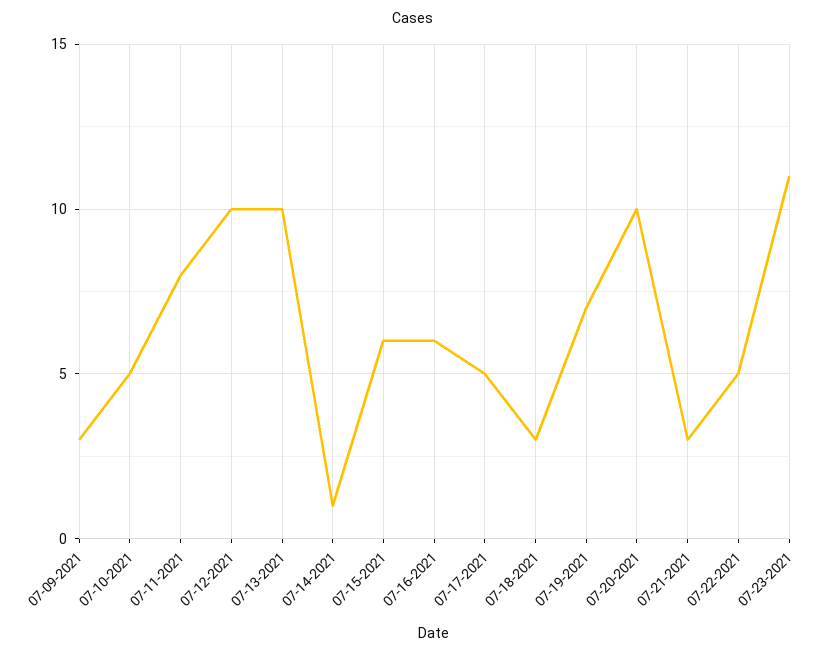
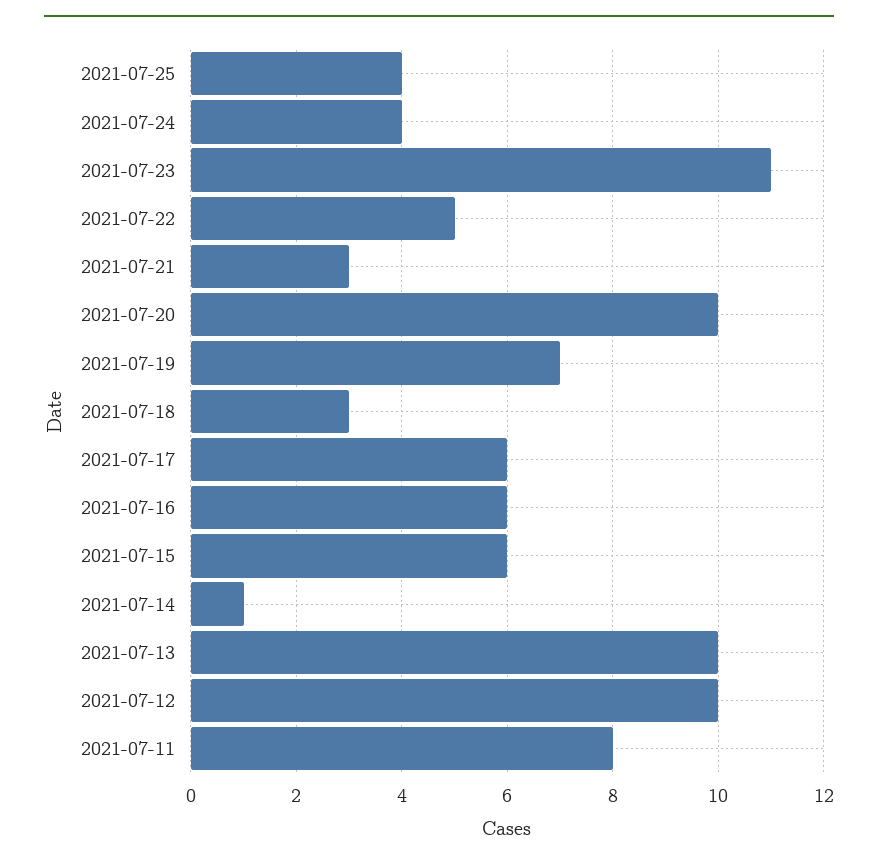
07-09-2021: 3 -> none
07-10-2021: 5 -> none
07-17-2021: 5 -> 6
2021-07-25: none -> 4
2021-07-24: none -> 4

